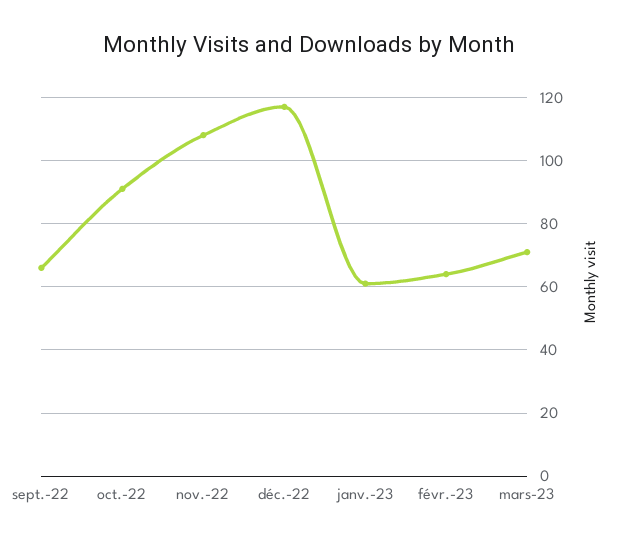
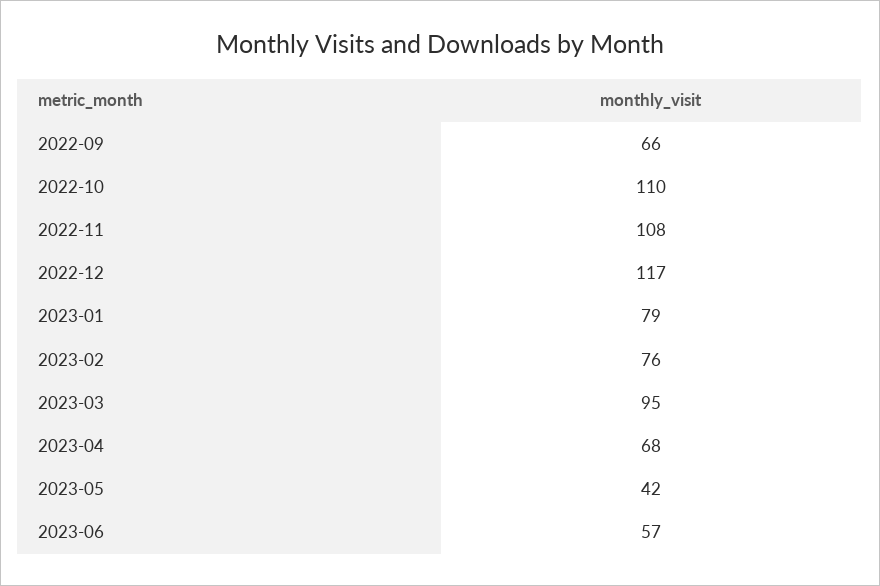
oct.-22: 90 -> 110
janv.-23: 60 -> 79
févr.-23: 65 -> 76
mars-23: 70 -> 95
2023-04: none -> 68
2023-05: none -> 42
2023-06: none -> 57

